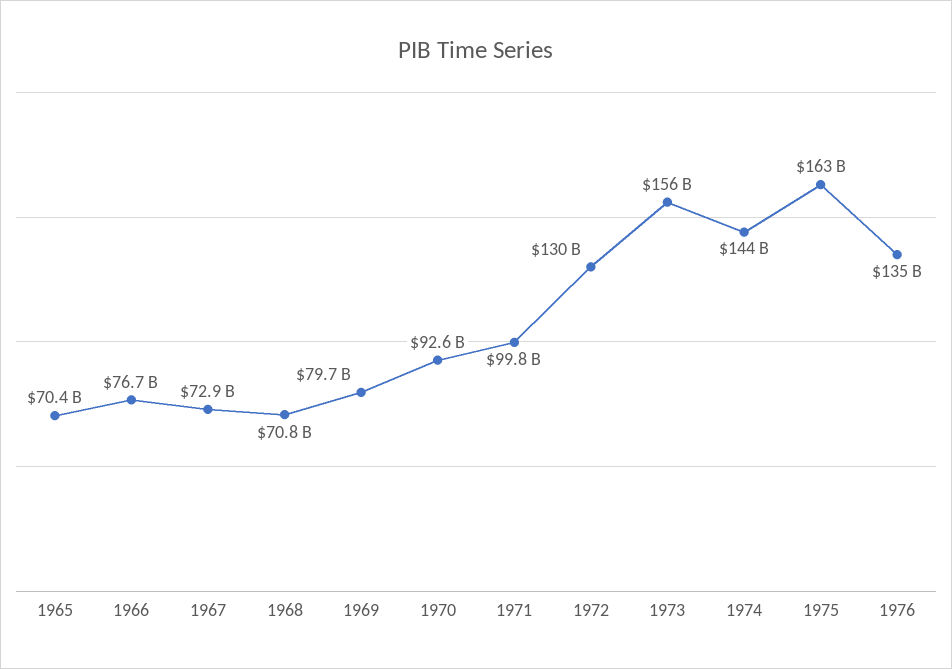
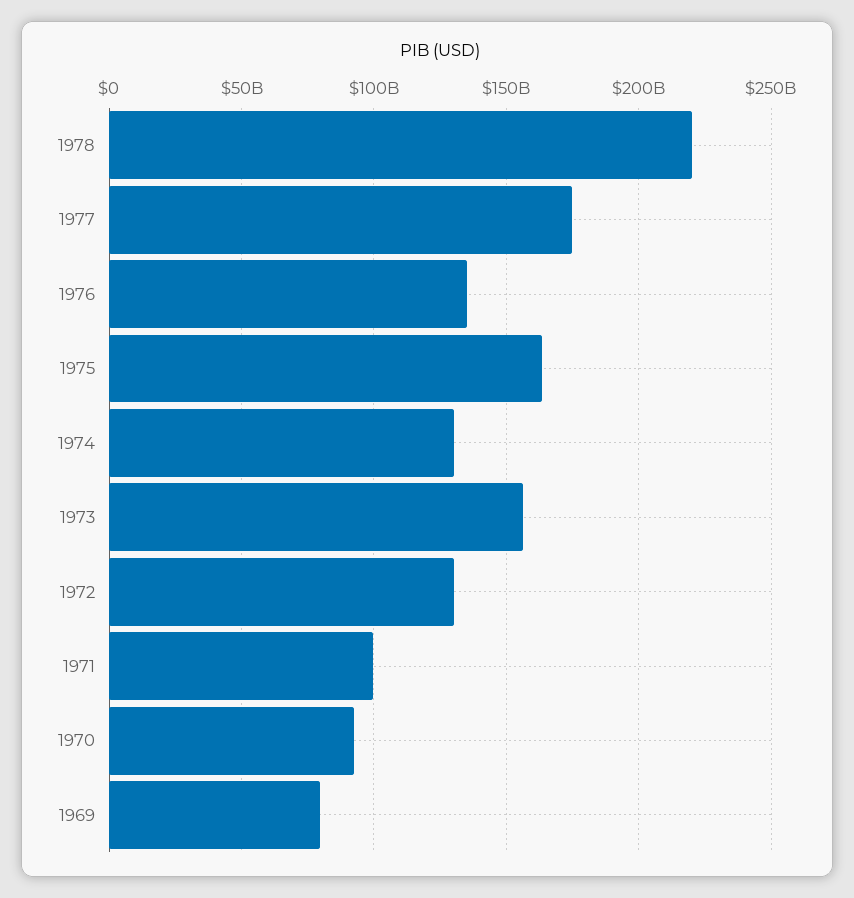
1965: 70400000000 -> none
1966: 76700000000 -> none
1967: 72900000000 -> none
1968: 70800000000 -> none
1974: 144000000000 -> 130000000000
1978: none -> 220000000000
1977: none -> 175000000000

